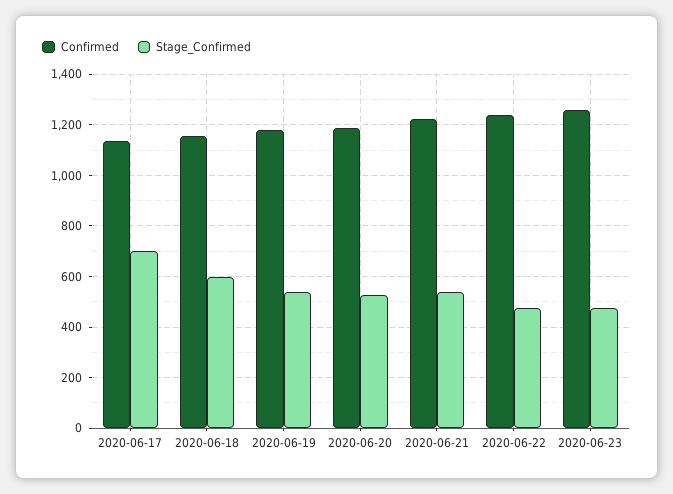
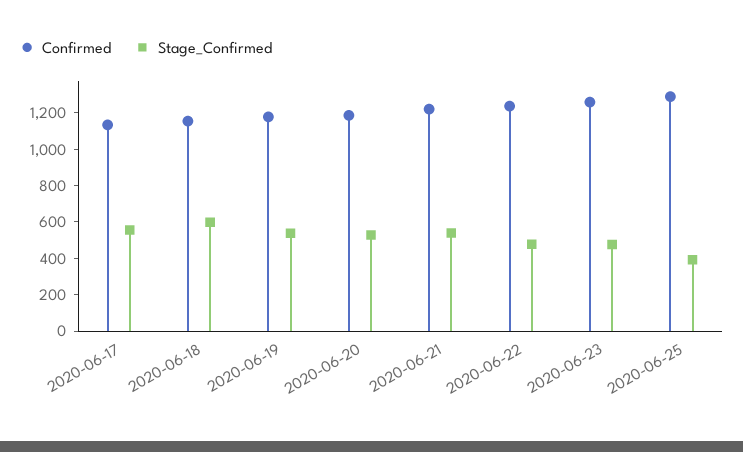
Stage_Confirmed, 2020-06-17: 700 -> 550
Confirmed, 2020-06-25: none -> 1300
Stage_Confirmed, 2020-06-25: none -> 400

